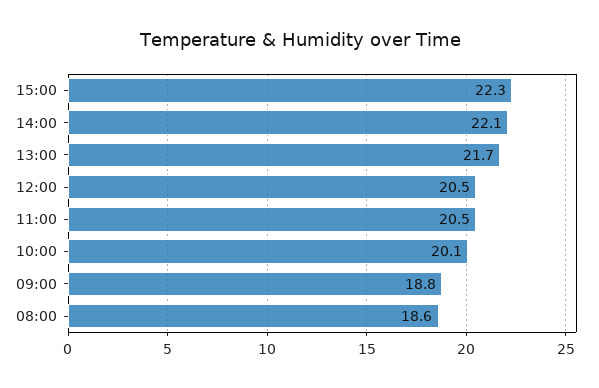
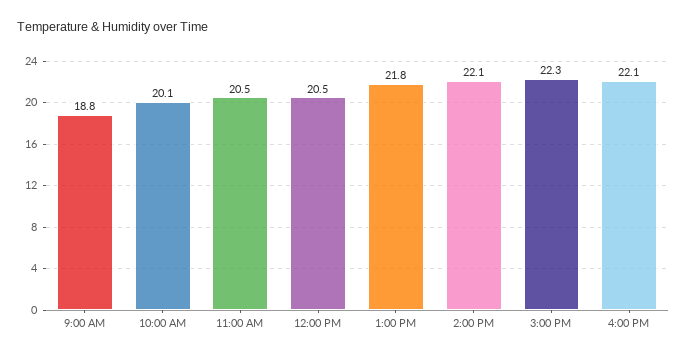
13:00: 21.7 -> 21.8
08:00: 18.6 -> none
4:00 PM: none -> 22.1

